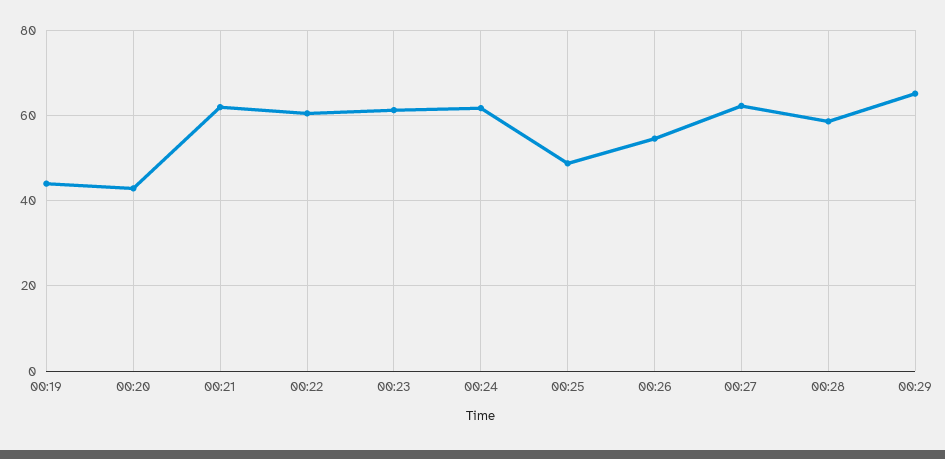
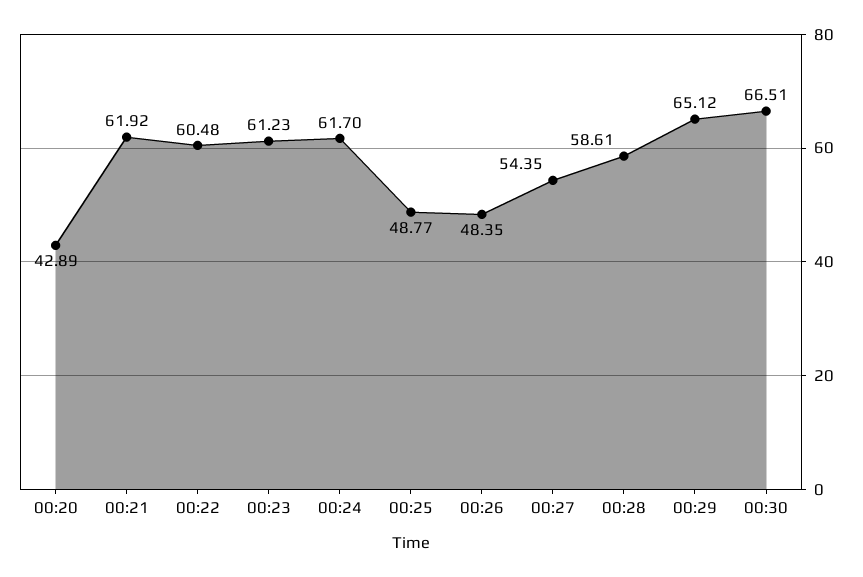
00:19: 44 -> none
00:26: 54 -> 48.35
00:27: 62 -> 54.35
00:30: none -> 66.51

